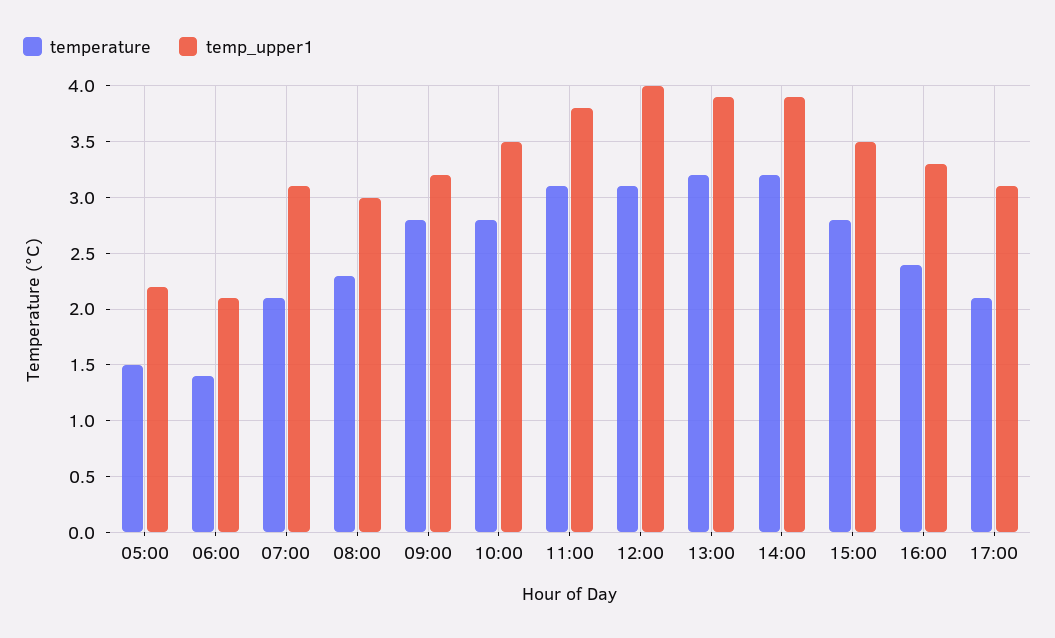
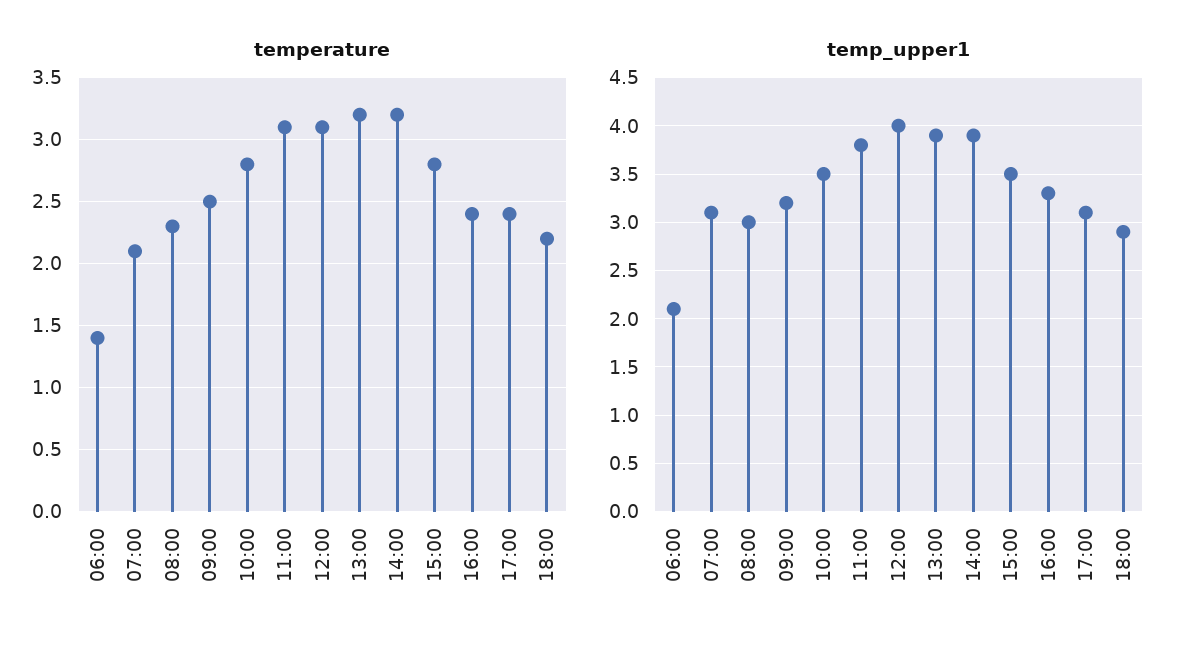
temperature, 05:00: 1.5 -> none
temp_upper1, 05:00: 2.2 -> none
temperature, 09:00: 2.8 -> 2.5
temperature, 17:00: 2.1 -> 2.4
temperature, 18:00: none -> 2.2
temp_upper1, 18:00: none -> 2.9

